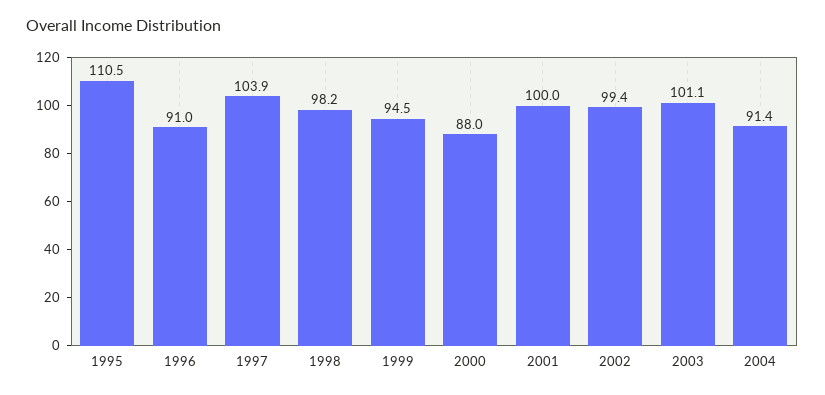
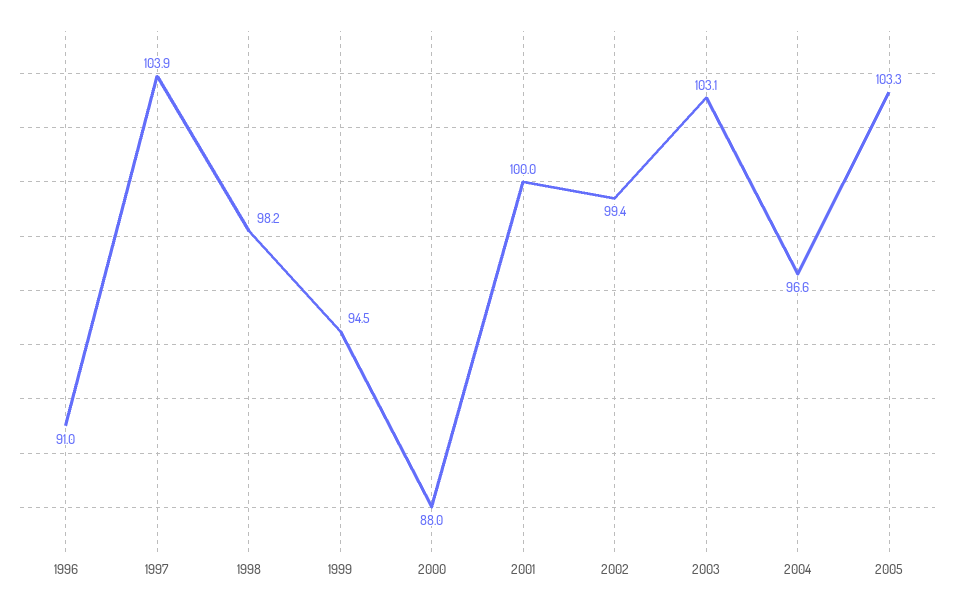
1995: 110.5 -> none
2003: 101.1 -> 103.1
2004: 91.4 -> 96.6
2005: none -> 103.3

